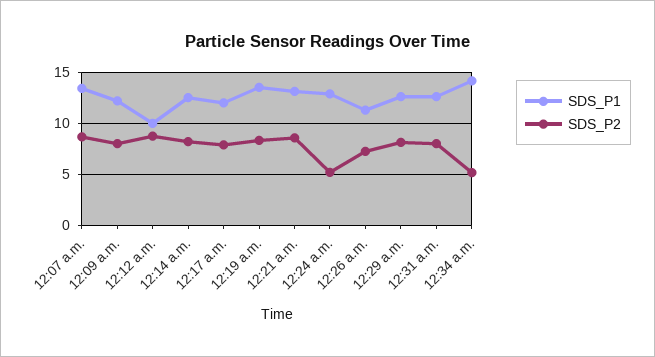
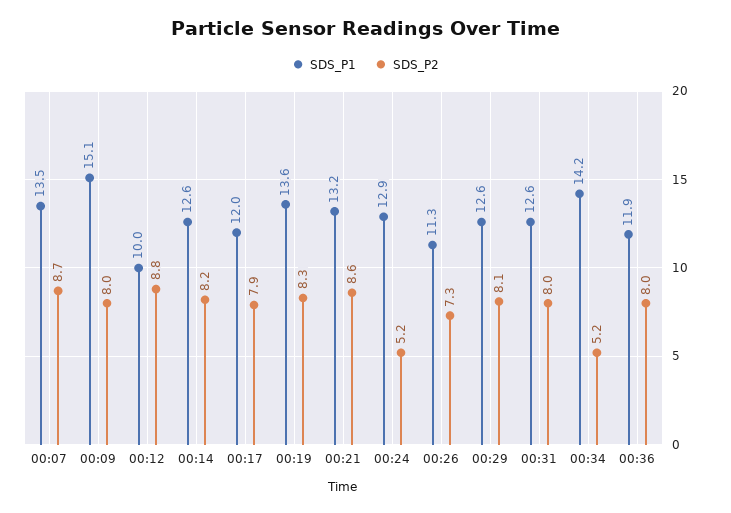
SDS_P1, 12:09 a.m.: 12 -> 15.1
SDS_P1, 00:36: none -> 11.9
SDS_P2, 00:36: none -> 8

